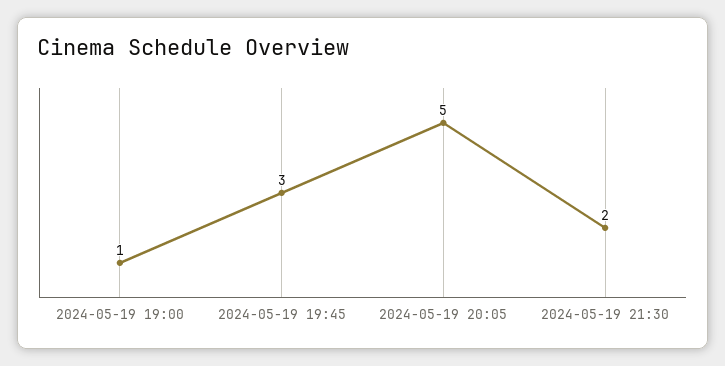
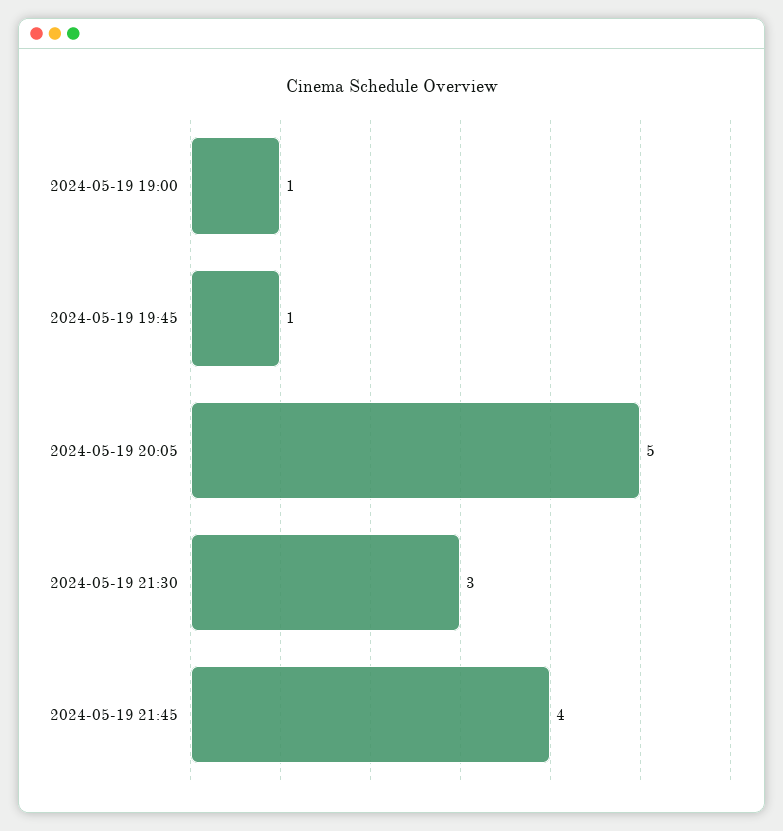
2024-05-19 19:45: 3 -> 1
2024-05-19 21:30: 2 -> 3
2024-05-19 21:45: none -> 4

